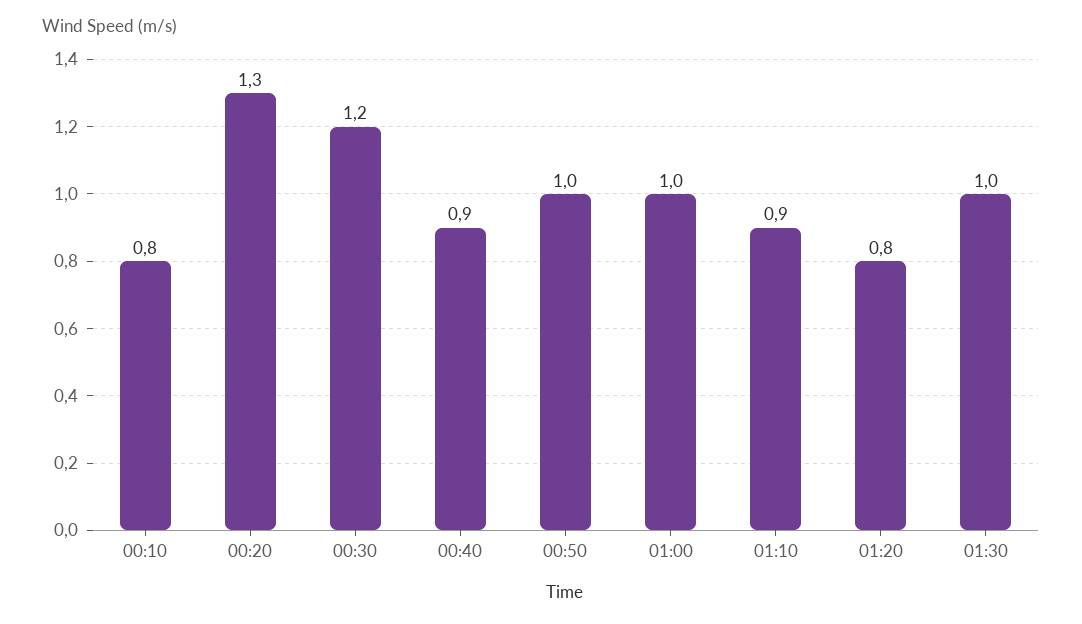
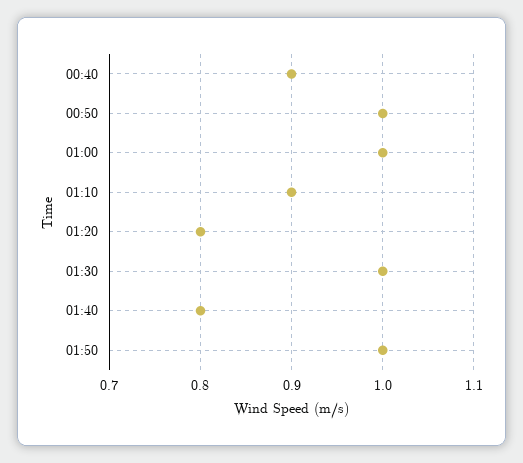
00:10: 0.8 -> none
00:20: 1.3 -> none
00:30: 1.2 -> none
01:40: none -> 0.8
01:50: none -> 1

